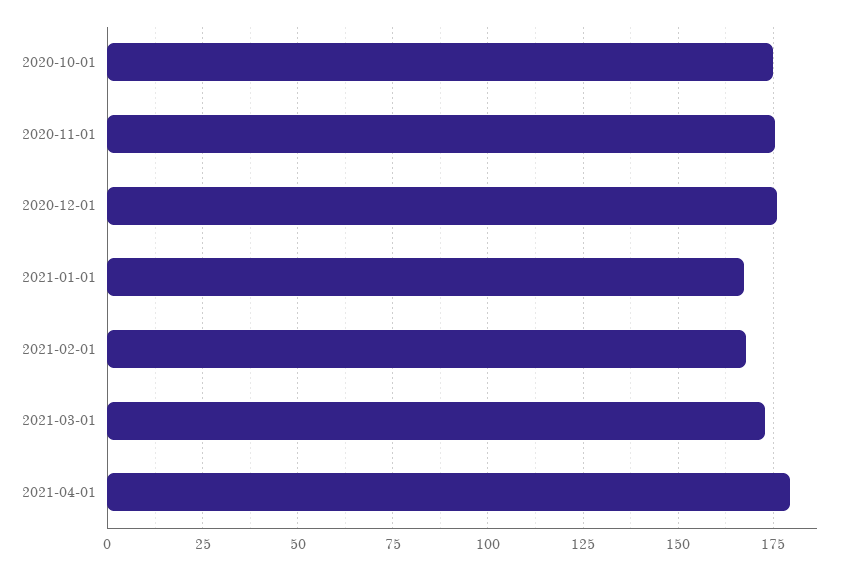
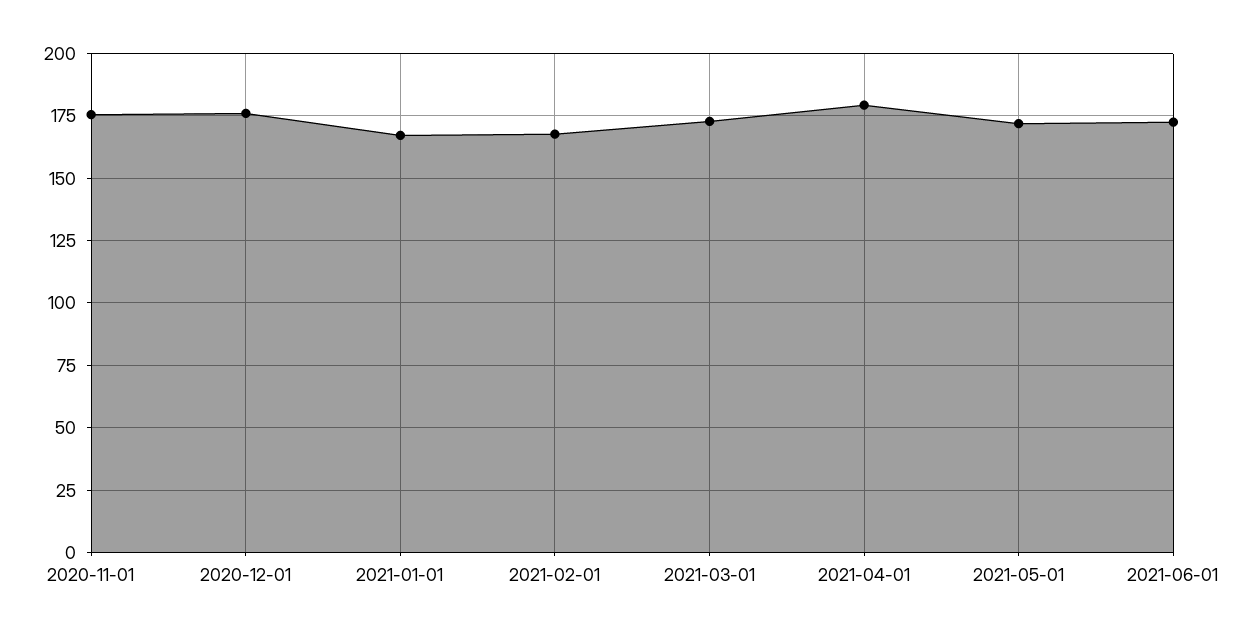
2020-10-01: 175 -> none
2021-05-01: none -> 172.5
2021-06-01: none -> 172.5

